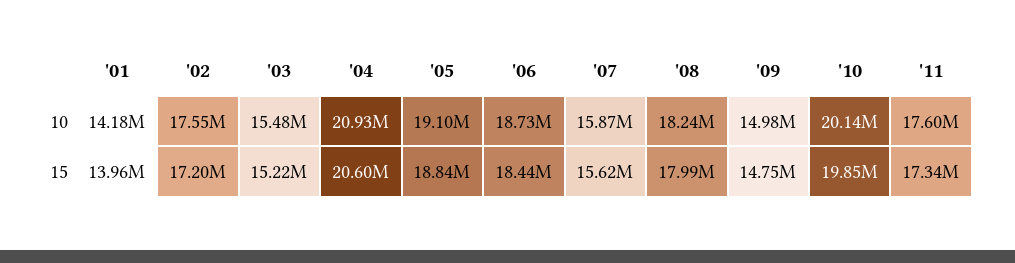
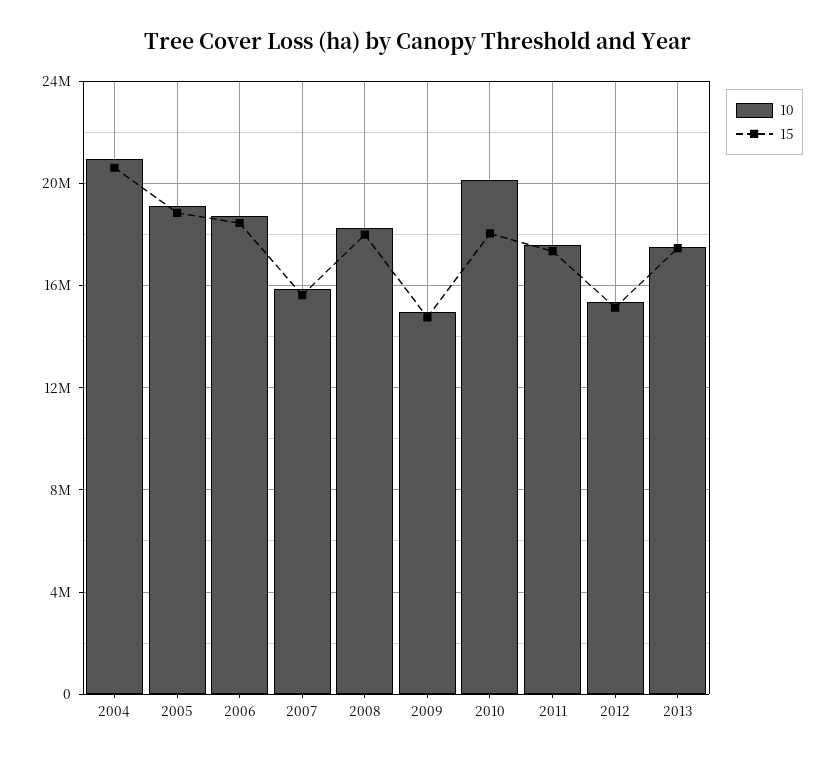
10, '01: 14180000 -> none
10, '02: 17550000 -> none
10, '03: 15480000 -> none
15, '01: 13960000 -> none
15, '02: 17200000 -> none
15, '03: 15220000 -> none
15, '10: 19850000 -> 18000000
10, 2012: none -> 15500000
15, 2012: none -> 15000000
10, 2013: none -> 17500000
15, 2013: none -> 17500000

